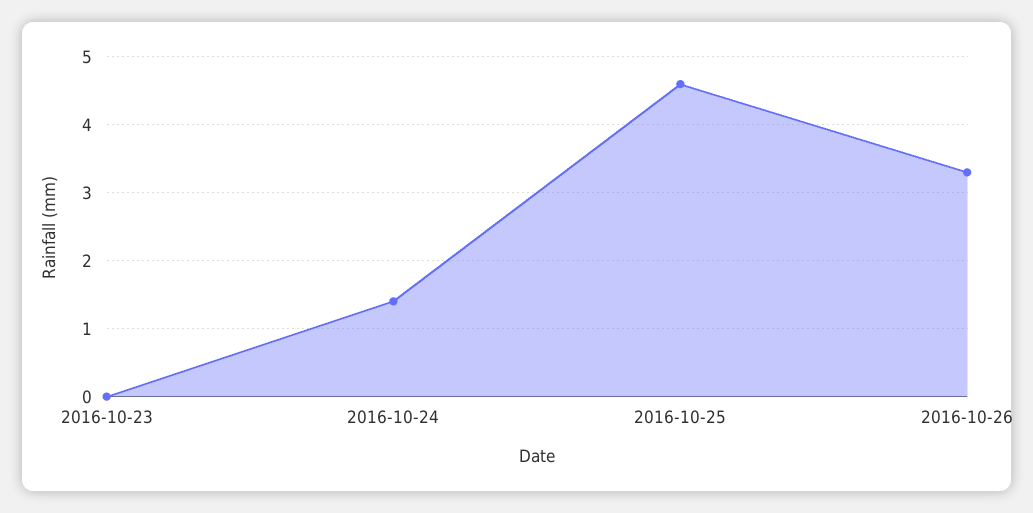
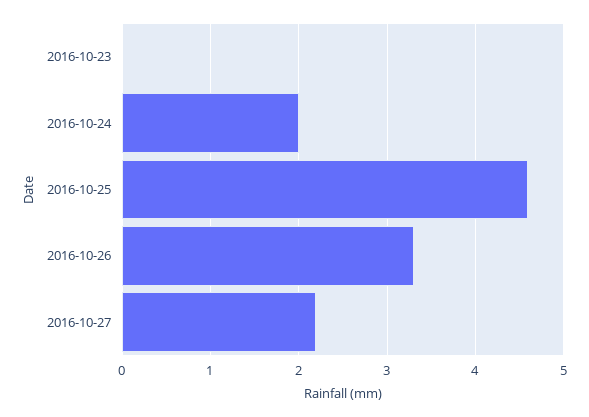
2016-10-24: 1.4 -> 2
2016-10-27: none -> 2.2

